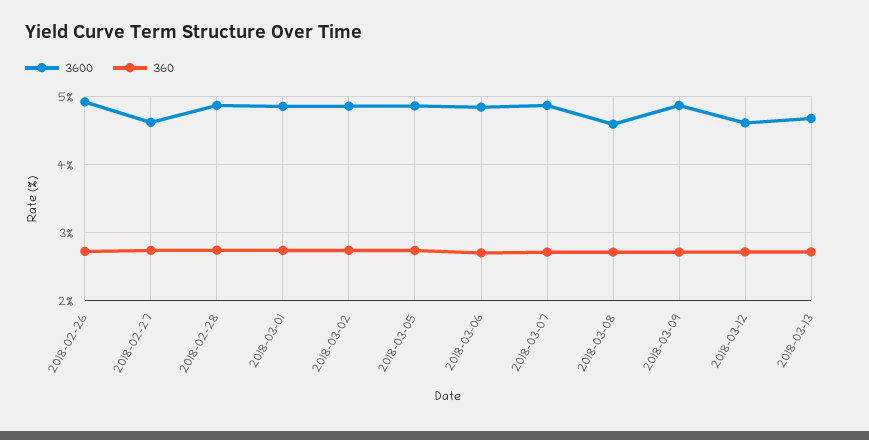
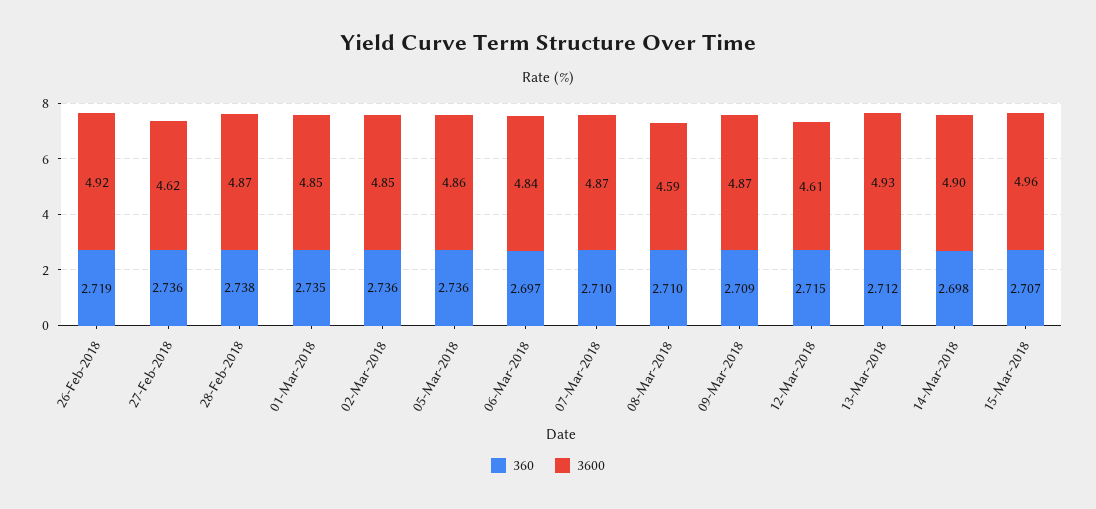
3600, 2018-03-13: 4.7 -> 4.93
360, 14-Mar-2018: none -> 2.698
3600, 14-Mar-2018: none -> 4.9
360, 15-Mar-2018: none -> 2.707
3600, 15-Mar-2018: none -> 4.96

